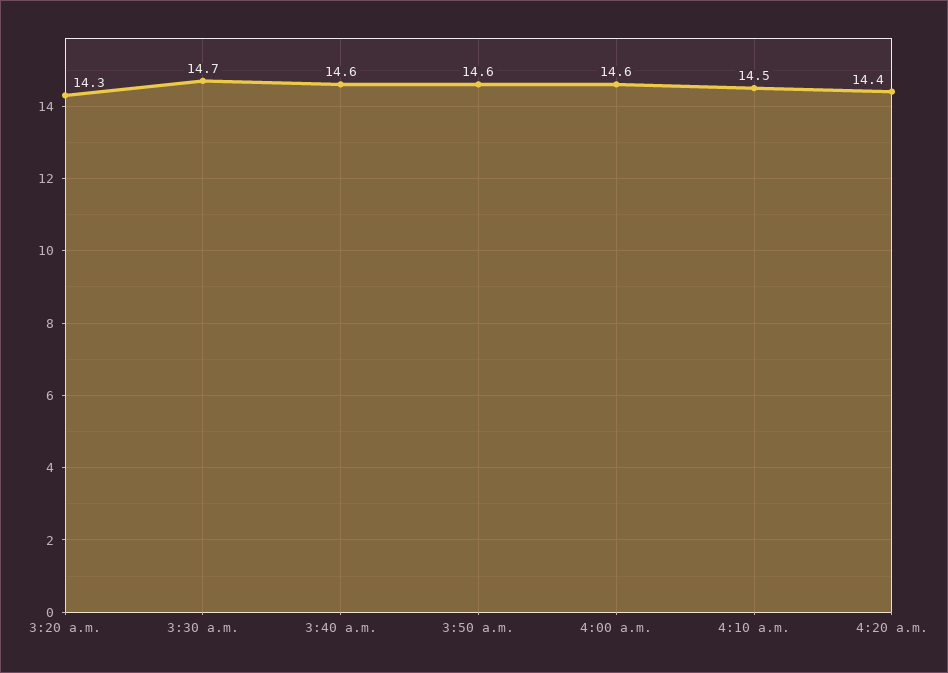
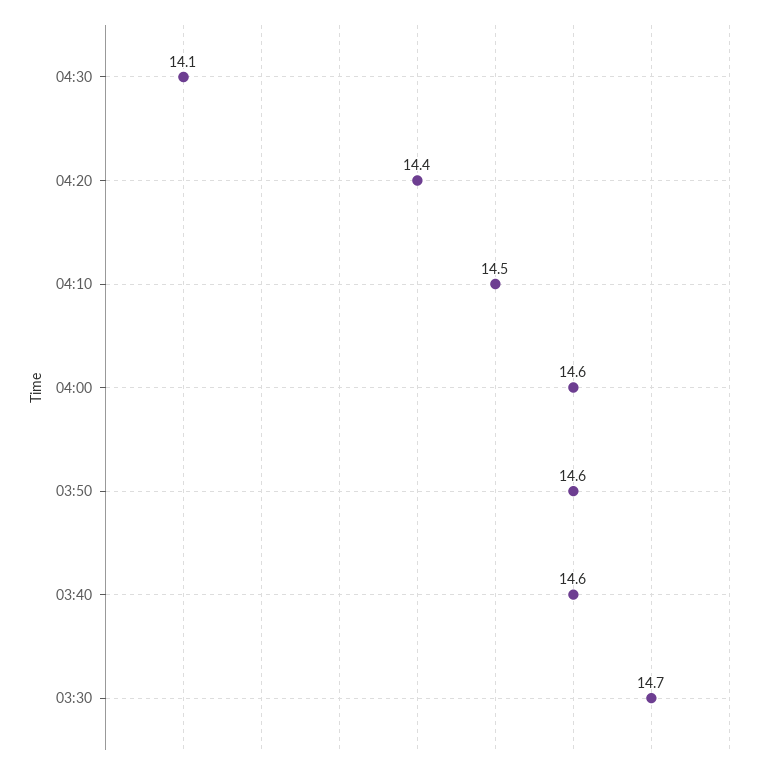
3:20 a.m.: 14.3 -> none
04:30: none -> 14.1

